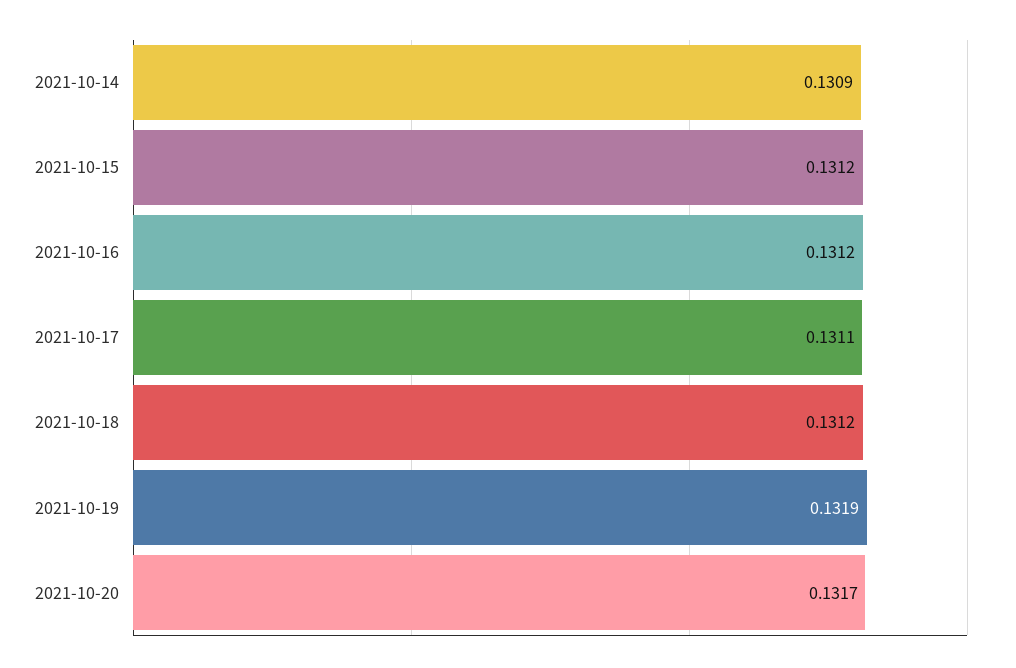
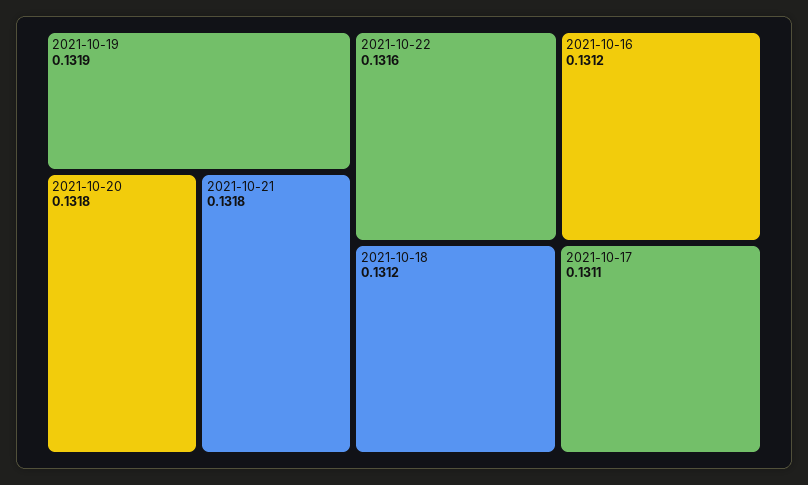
2021-10-14: 0.1309 -> none
2021-10-15: 0.1312 -> none
2021-10-20: 0.1317 -> 0.1318
2021-10-21: none -> 0.1318
2021-10-22: none -> 0.1316

